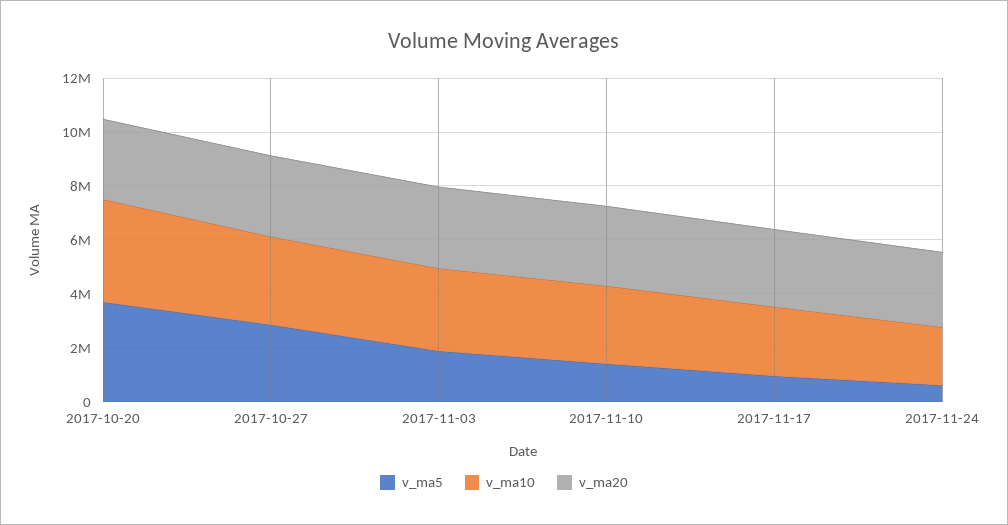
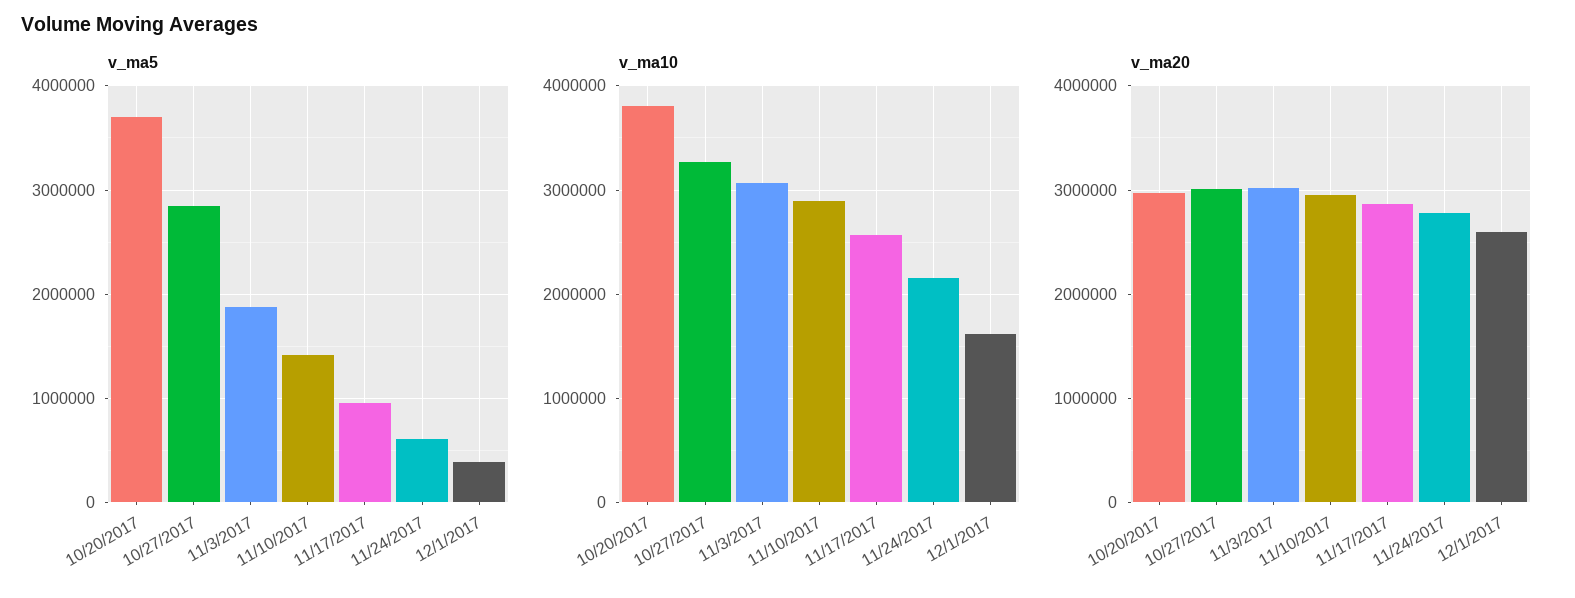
v_ma5, 12/1/2017: none -> 400000
v_ma10, 12/1/2017: none -> 1600000
v_ma20, 12/1/2017: none -> 2600000

